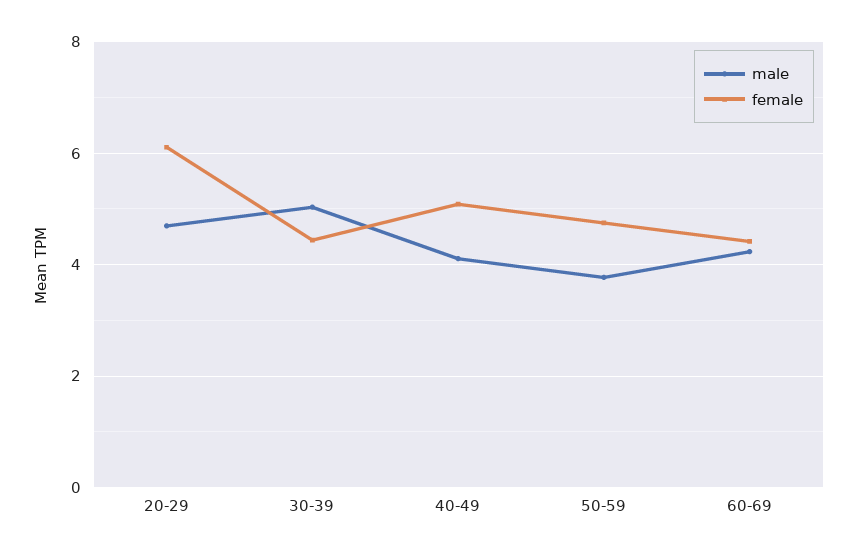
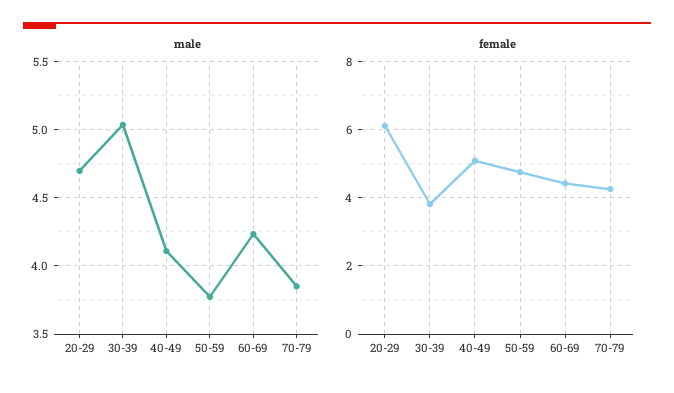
female, 30-39: 4.4 -> 3.8
male, 70-79: none -> 3.85
female, 70-79: none -> 4.2

